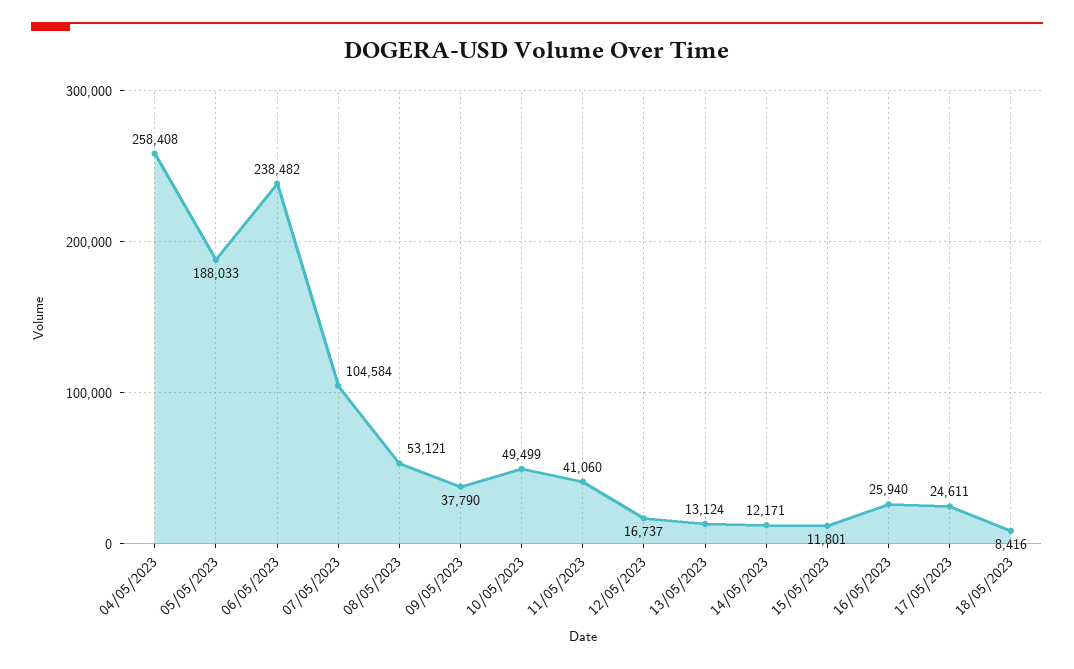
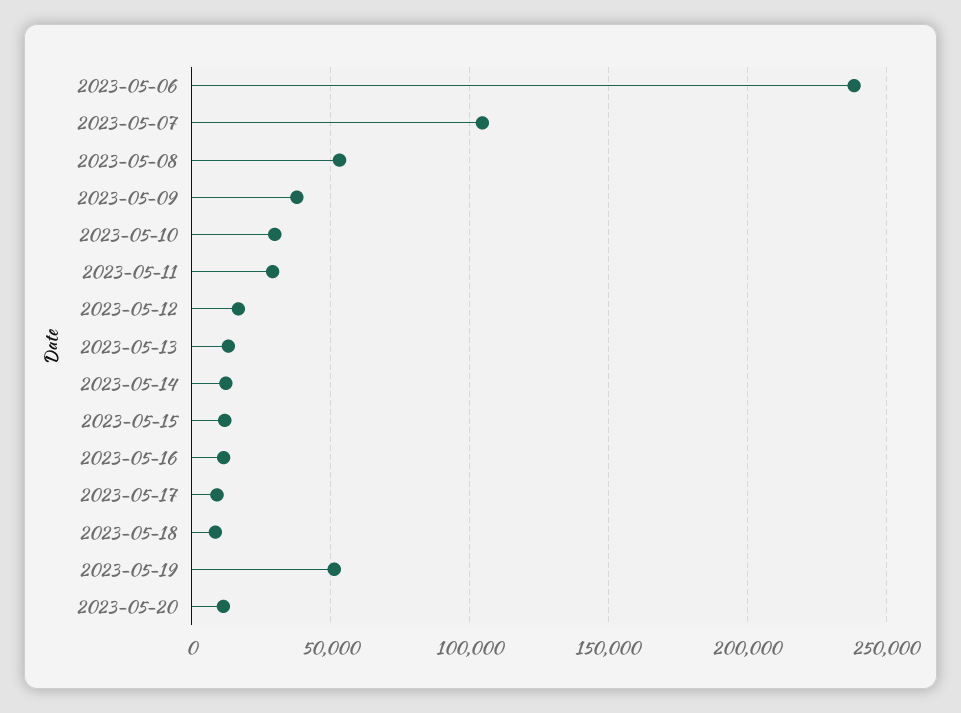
04/05/2023: 258408 -> none
05/05/2023: 188033 -> none
10/05/2023: 49499 -> 30000
11/05/2023: 41060 -> 30000
16/05/2023: 25940 -> 10000
17/05/2023: 24611 -> 10000
2023-05-19: none -> 50000
2023-05-20: none -> 10000

